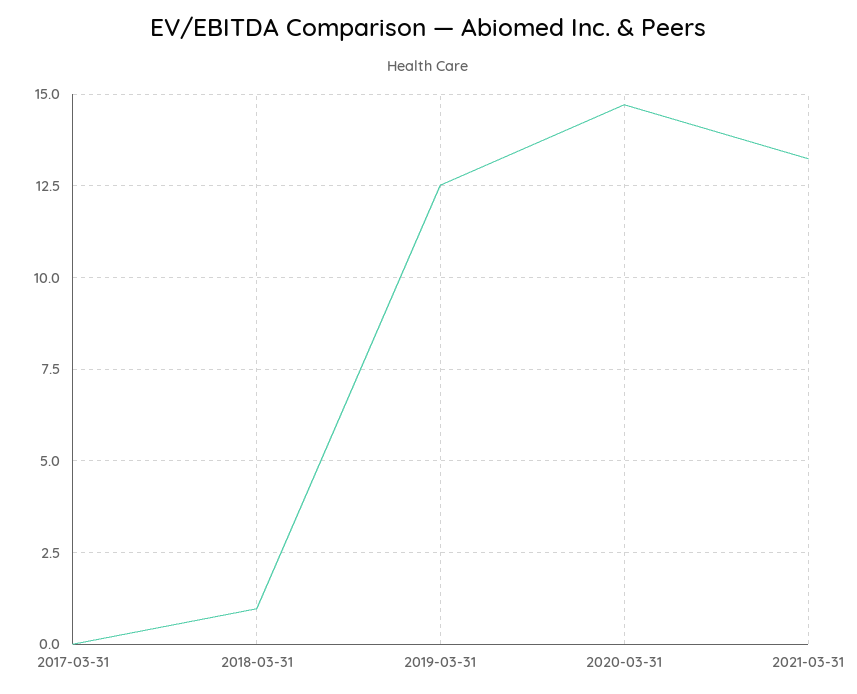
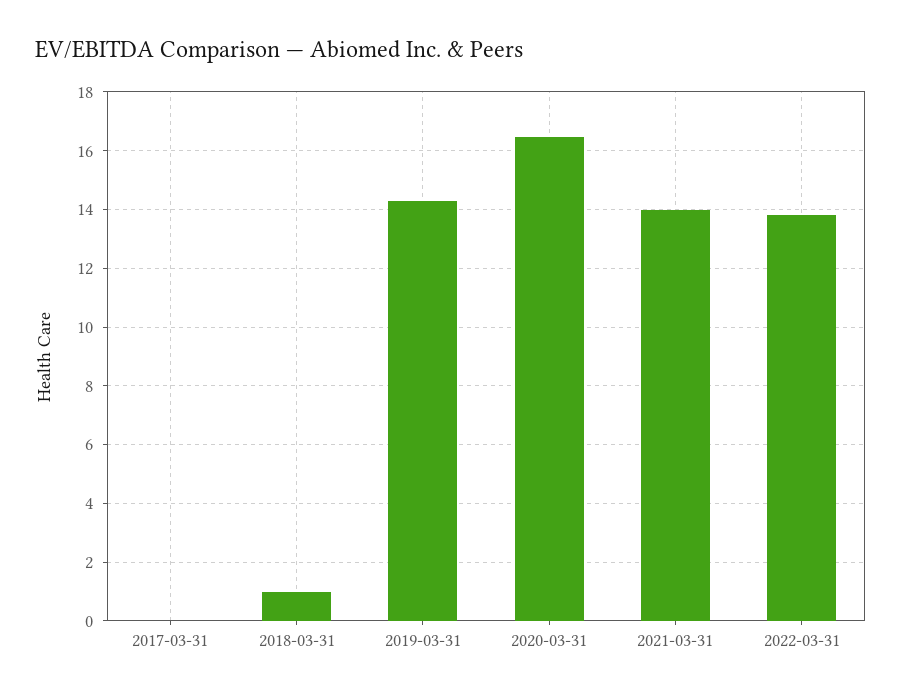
2019-03-31: 12.5 -> 14.25
2020-03-31: 14.75 -> 16.5
2021-03-31: 13.25 -> 14
2022-03-31: none -> 13.75

